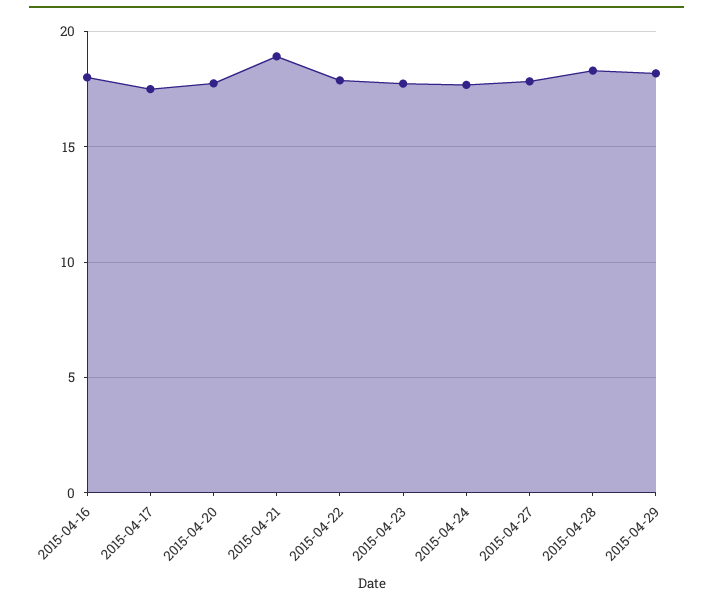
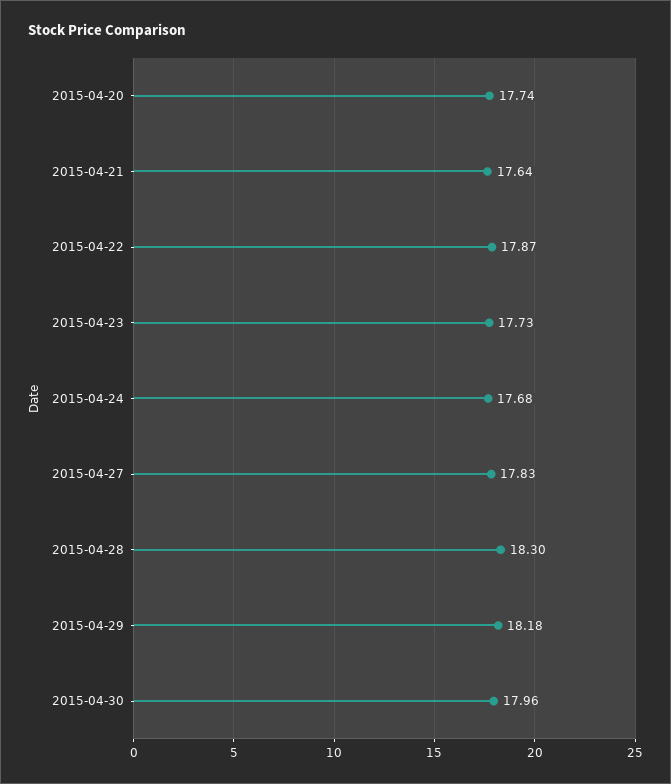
2015-04-16: 18 -> none
2015-04-17: 17.5 -> none
2015-04-21: 19 -> 17.64
2015-04-30: none -> 17.96

